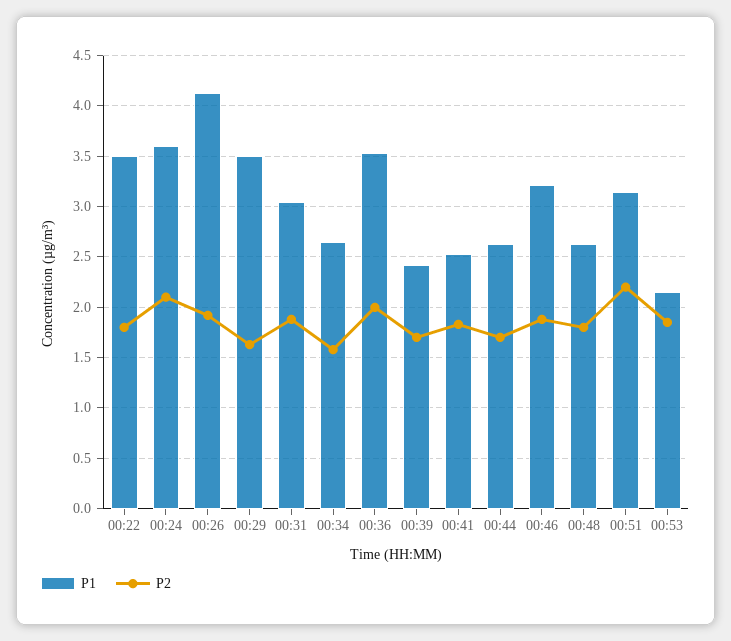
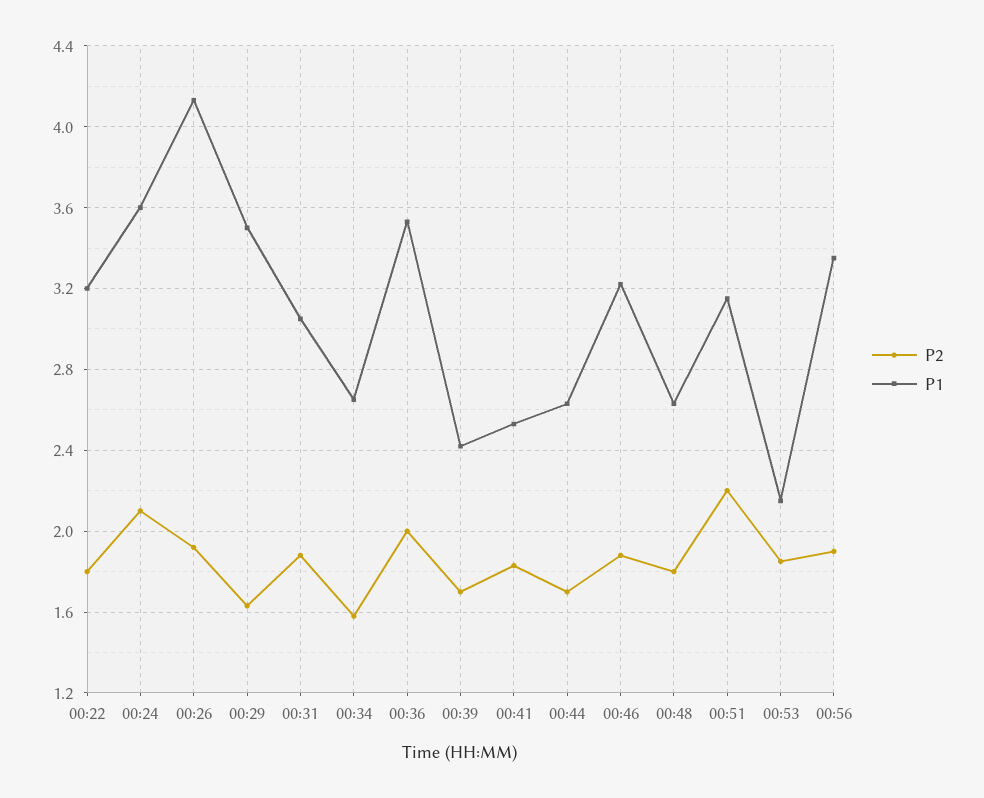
P1, 00:22: 3.5 -> 3.2
P2, 00:56: none -> 1.9
P1, 00:56: none -> 3.35

